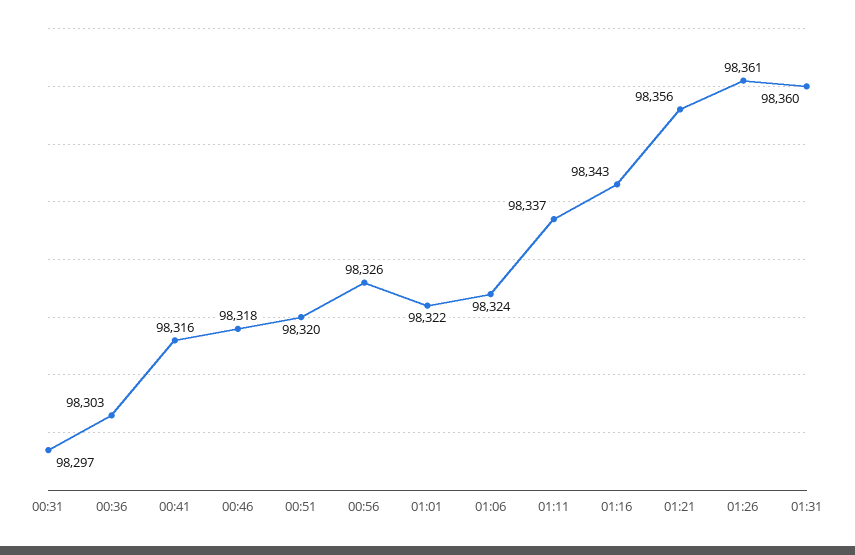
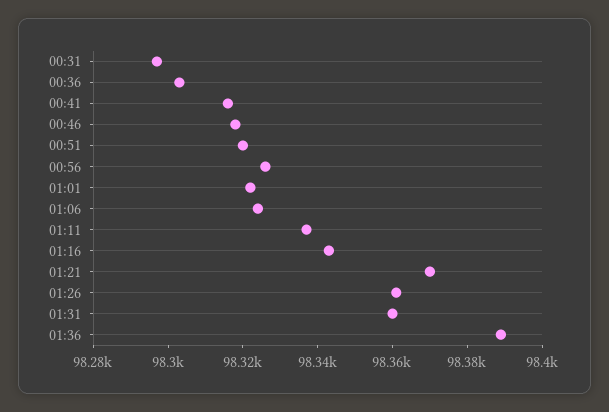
01:21: 98356 -> 98370
01:36: none -> 98390

